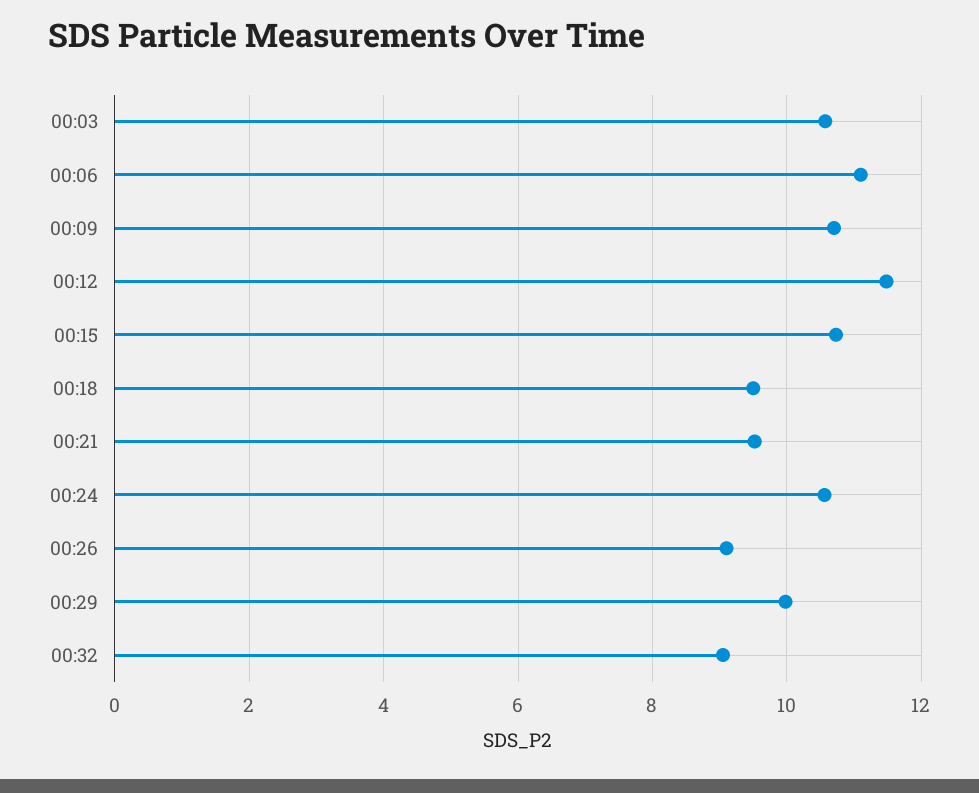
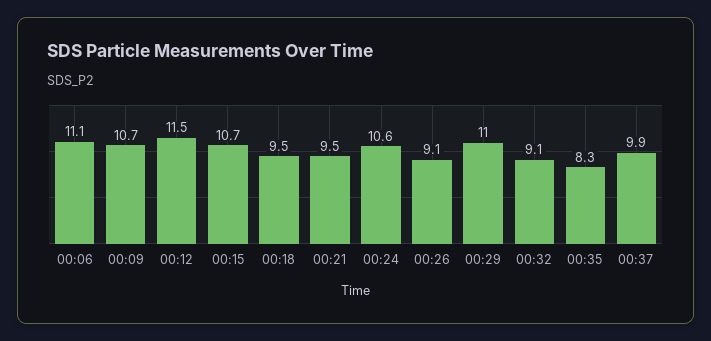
00:03: 10.6 -> none
00:29: 10 -> 11
00:35: none -> 8.3
00:37: none -> 9.9

